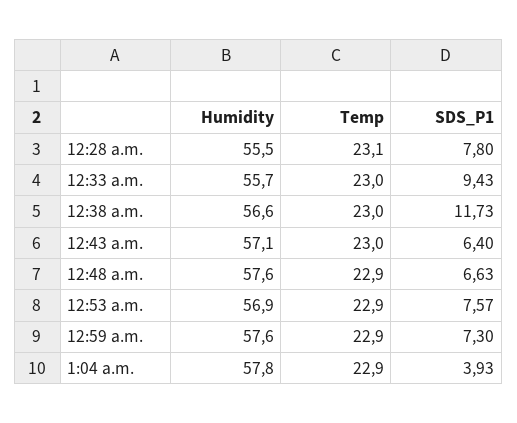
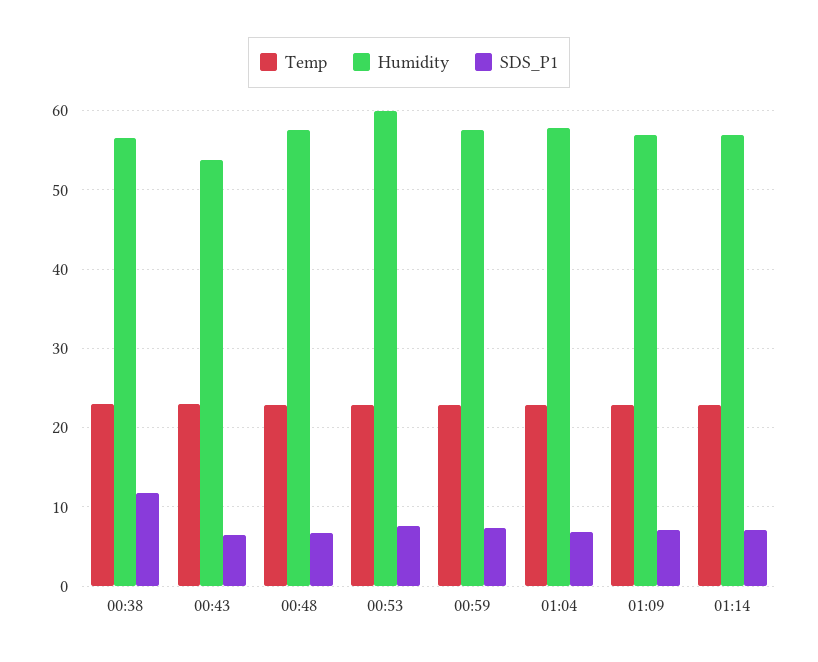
Humidity, 12:28 a.m.: 55.5 -> none
Temp, 12:28 a.m.: 23.1 -> none
SDS_P1, 12:28 a.m.: 7.8 -> none
Humidity, 12:33 a.m.: 55.7 -> none
Temp, 12:33 a.m.: 23 -> none
SDS_P1, 12:33 a.m.: 9.43 -> none
Humidity, 12:43 a.m.: 57.1 -> 54
Humidity, 12:53 a.m.: 56.9 -> 60
SDS_P1, 1:04 a.m.: 3.93 -> 7
Temp, 01:09: none -> 23
Humidity, 01:09: none -> 57
SDS_P1, 01:09: none -> 7
Temp, 01:14: none -> 23
Humidity, 01:14: none -> 57
SDS_P1, 01:14: none -> 7

